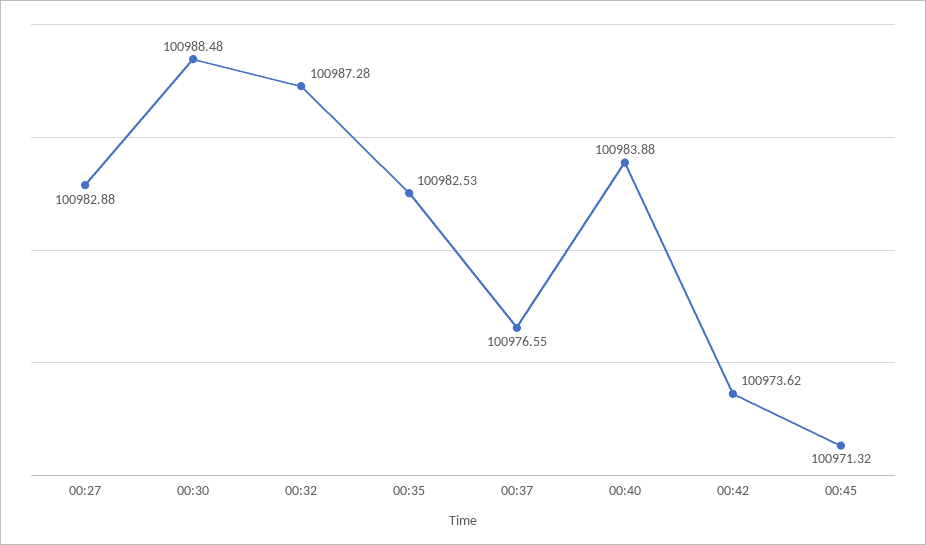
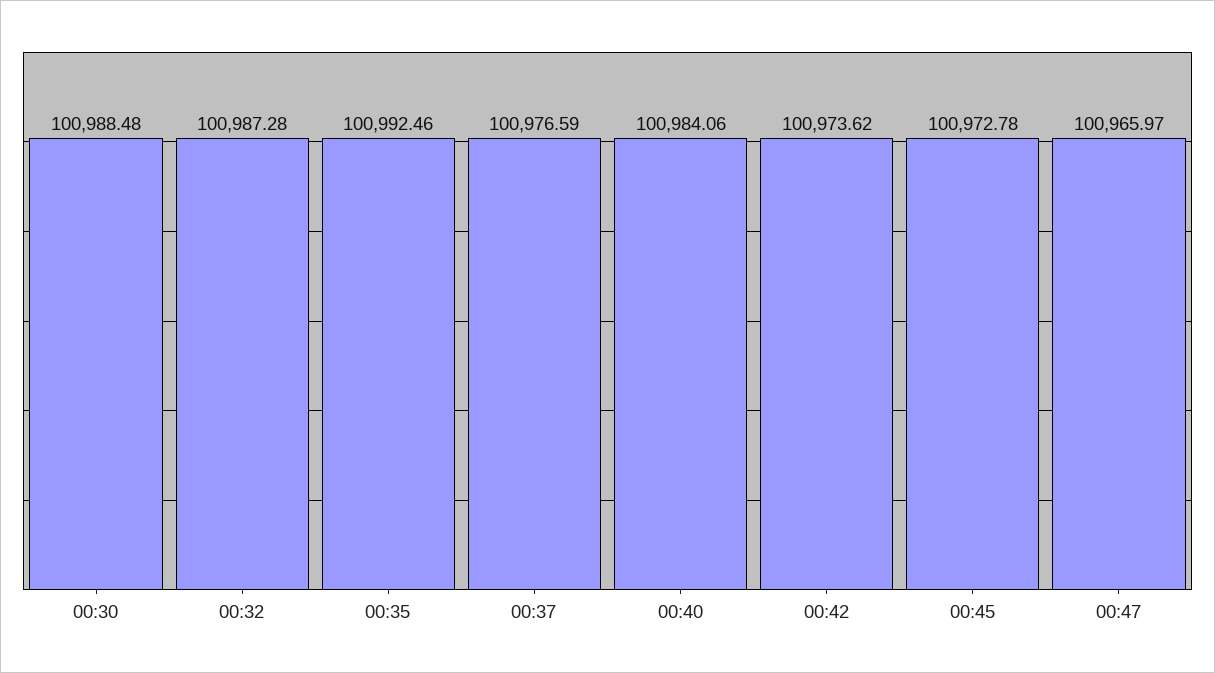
00:27: 100982.88 -> none
00:35: 100982.53 -> 100992.46
00:37: 100976.55 -> 100976.59
00:40: 100983.88 -> 100984.06
00:45: 100971.32 -> 100972.78
00:47: none -> 100965.97

